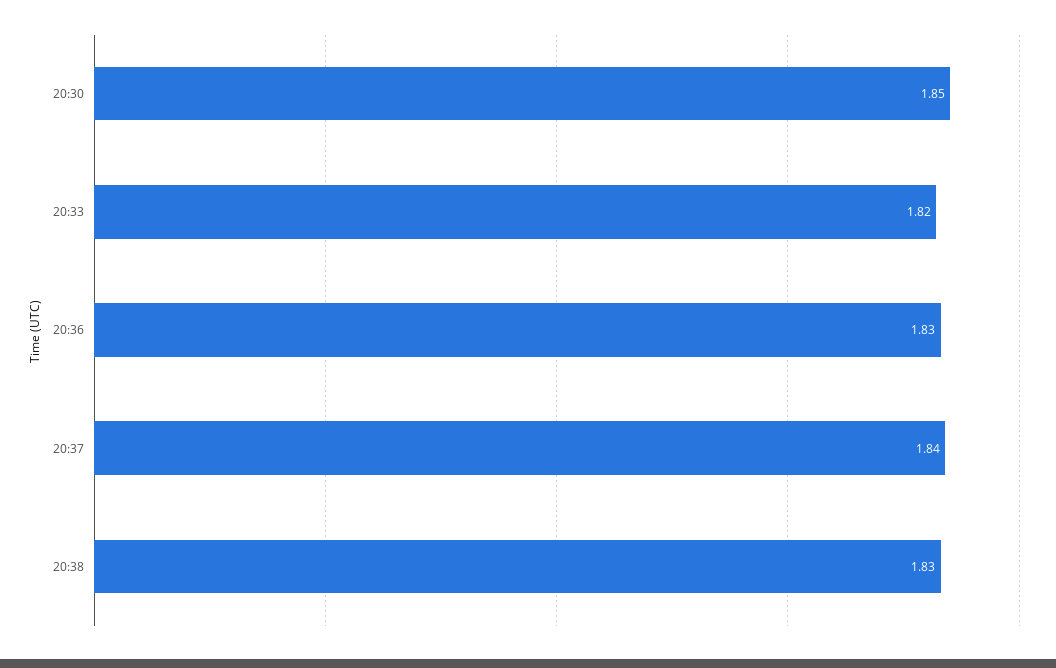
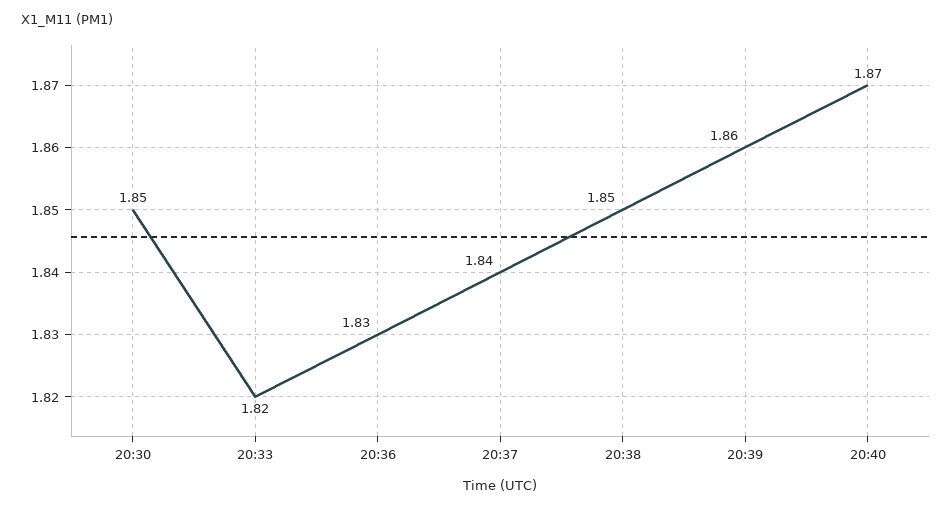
20:38: 1.83 -> 1.85
20:39: none -> 1.86
20:40: none -> 1.87

